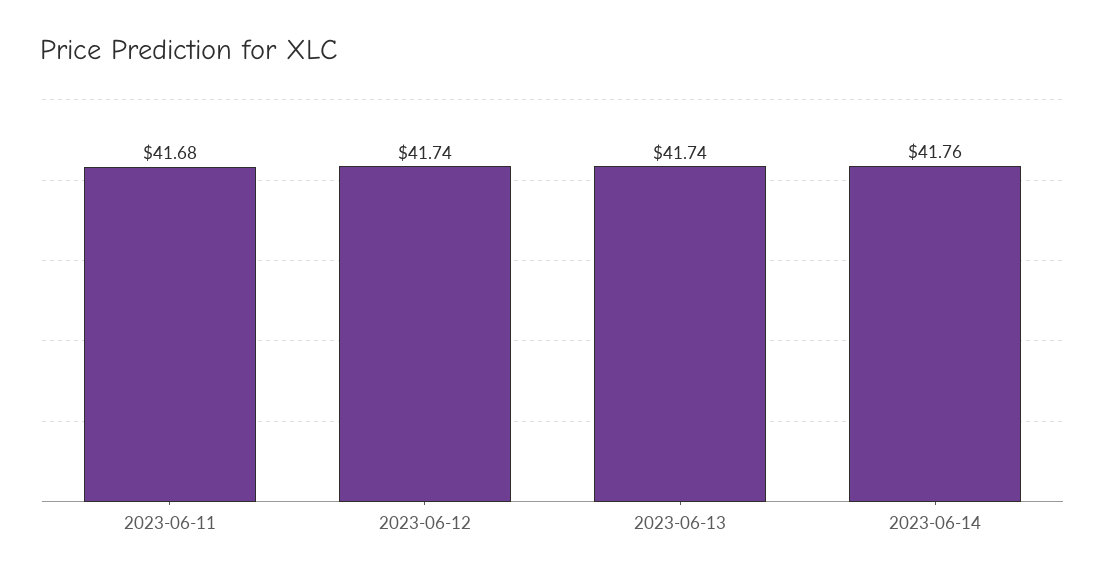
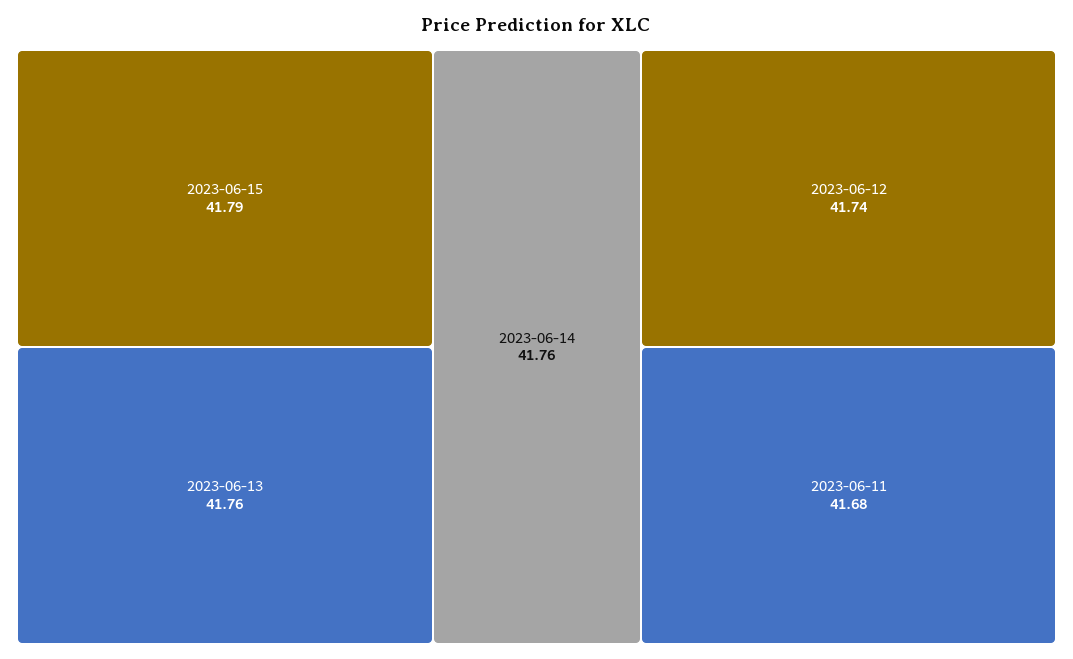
2023-06-13: 41.74 -> 41.76
2023-06-15: none -> 41.79

